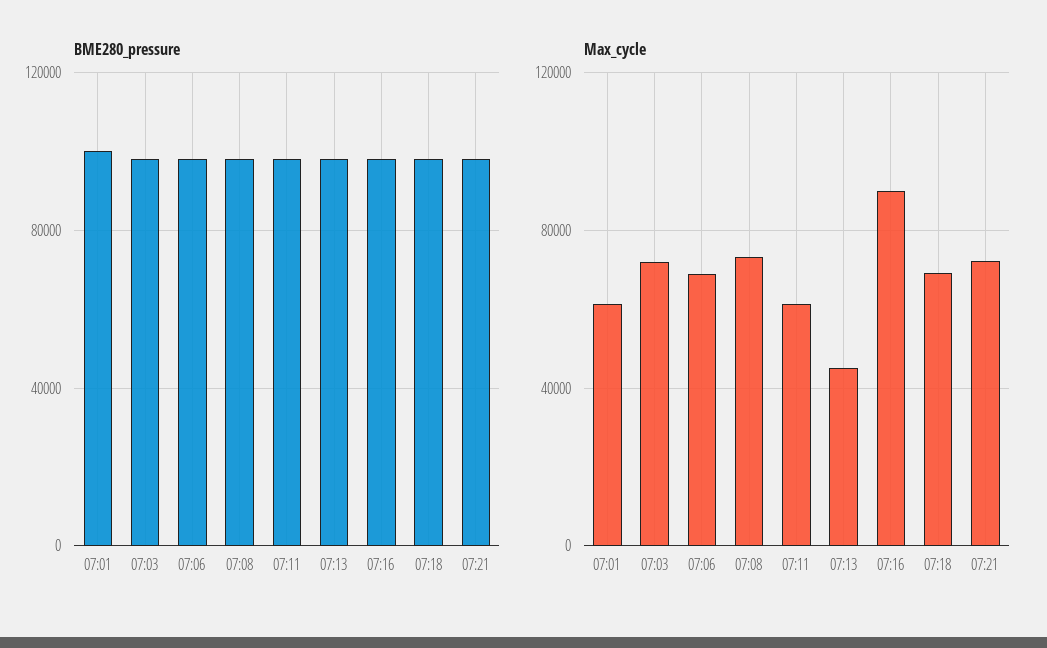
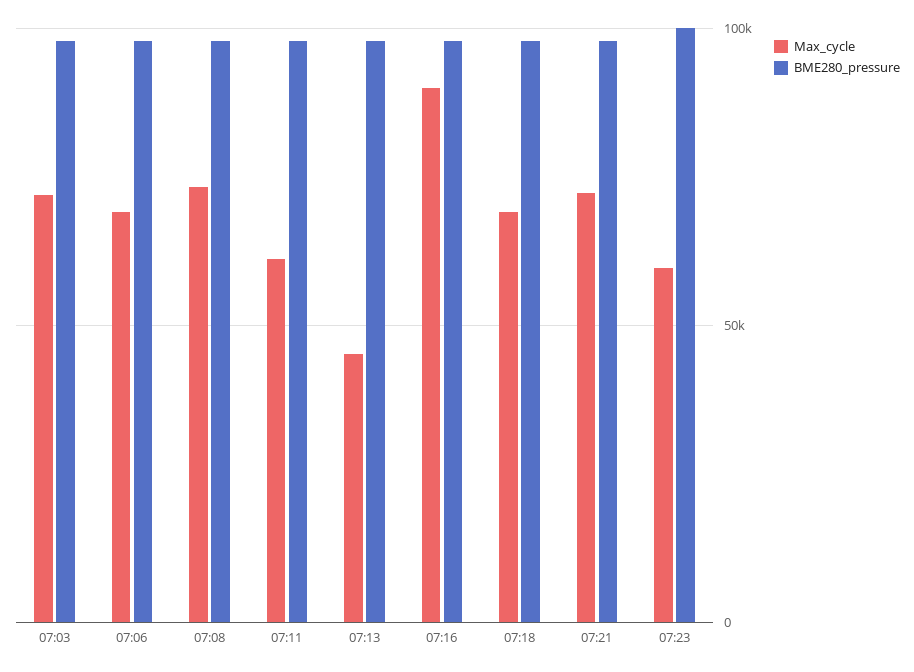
BME280_pressure, 07:01: 100000 -> none
Max_cycle, 07:01: 60000 -> none
Max_cycle, 07:23: none -> 60000
BME280_pressure, 07:23: none -> 100000

